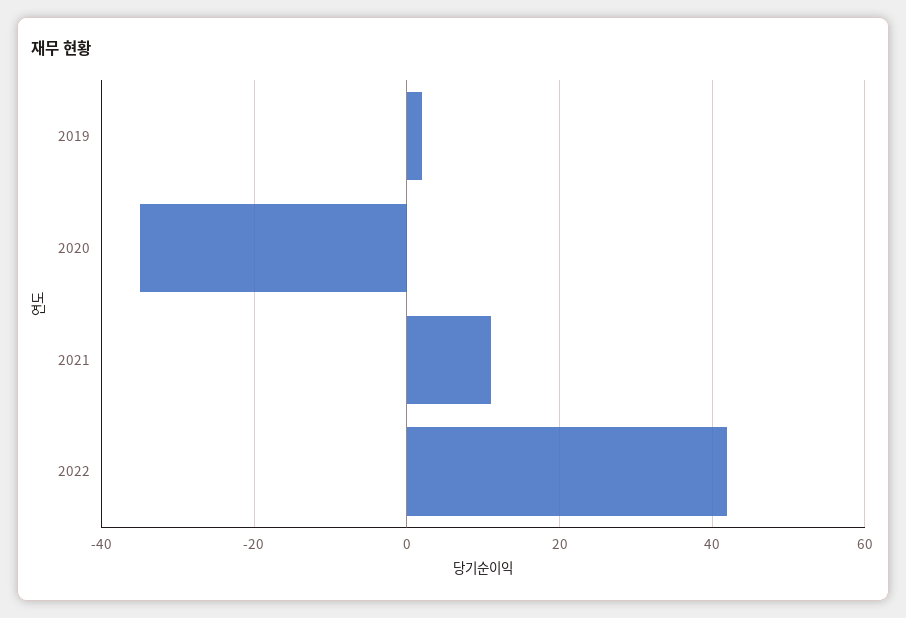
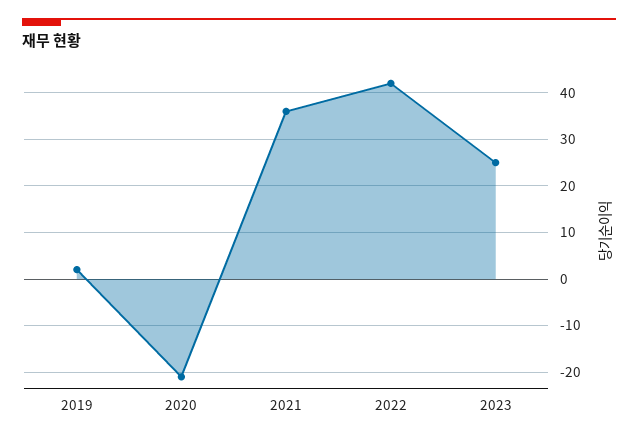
2020: -35 -> -20
2021: 10 -> 35
2023: none -> 25

